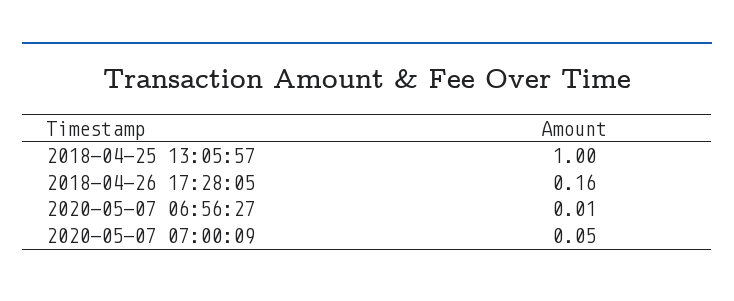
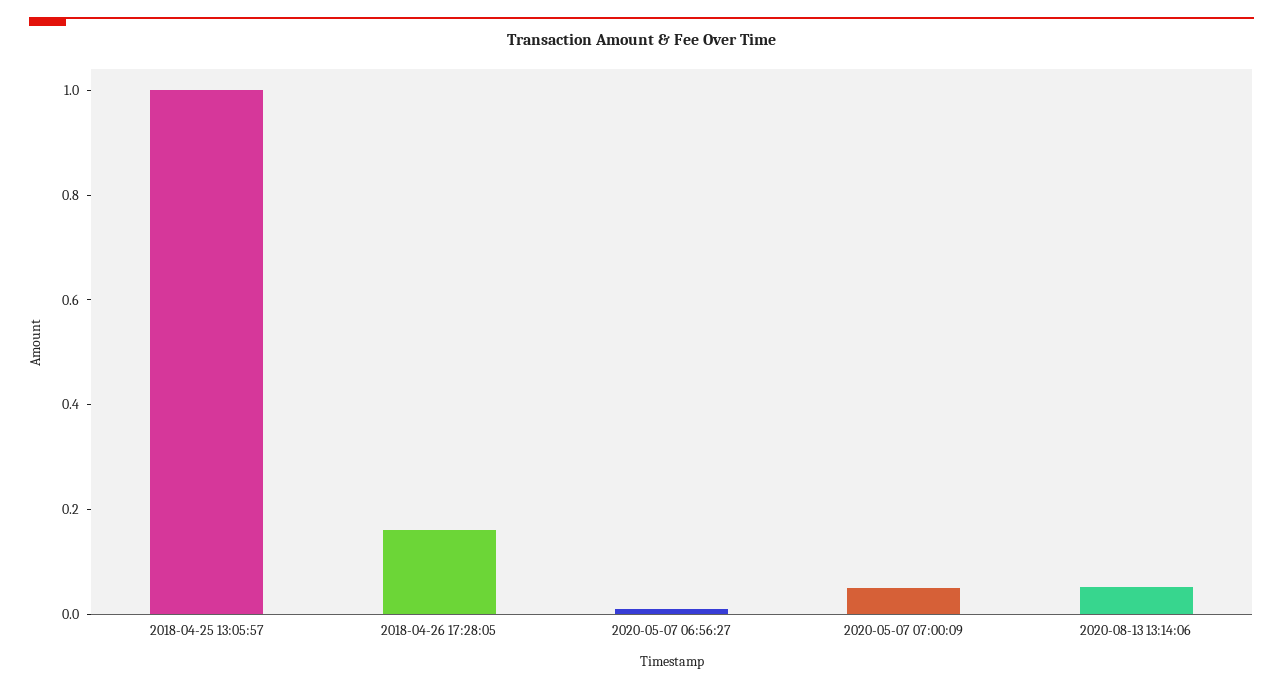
2020-08-13 13:14:06: none -> 0.05

